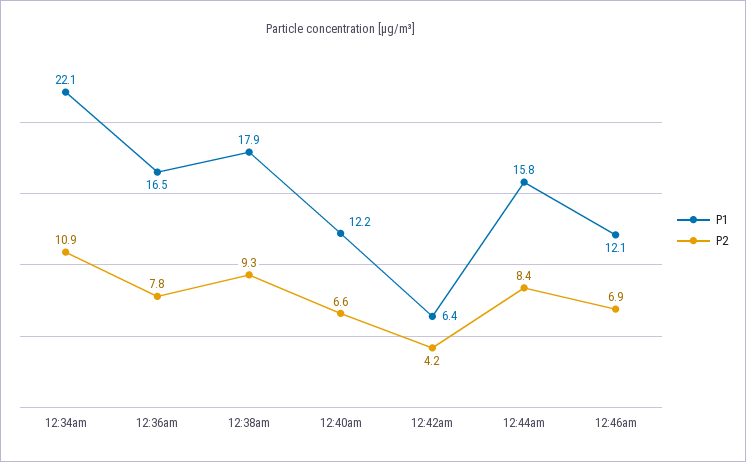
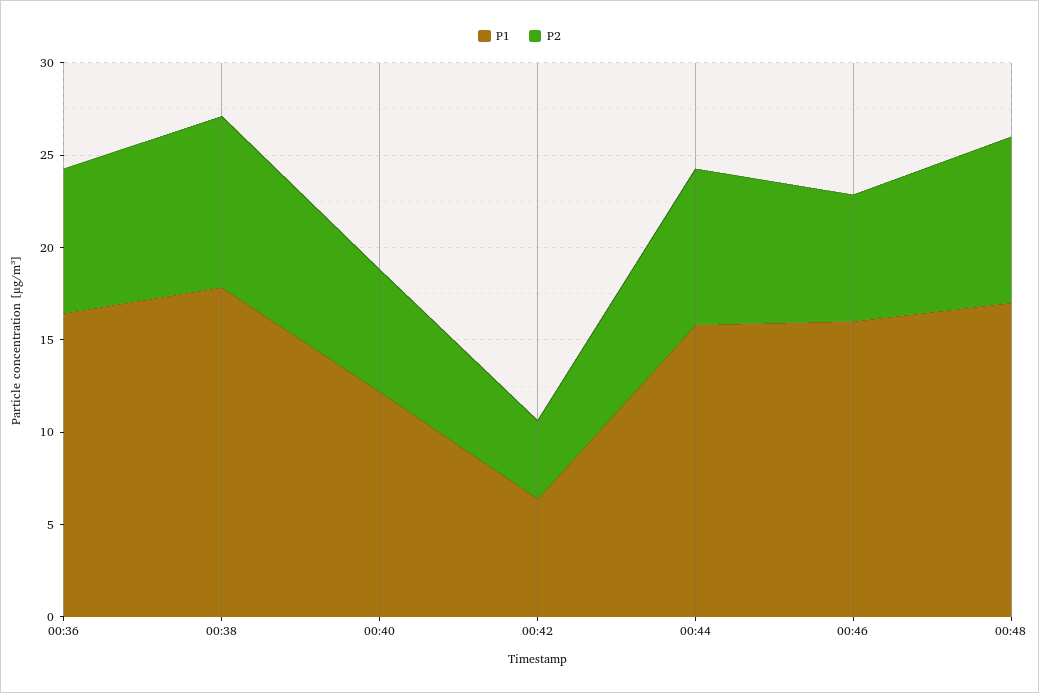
P1, 12:34am: 22.1 -> none
P2, 12:34am: 10.9 -> none
P1, 12:46am: 12.1 -> 16
P1, 00:48: none -> 17
P2, 00:48: none -> 9

